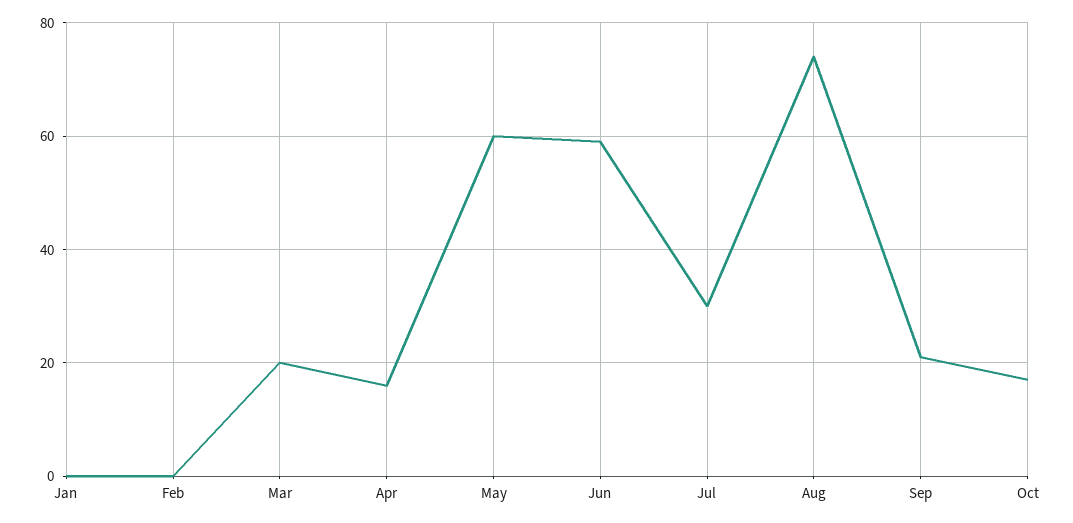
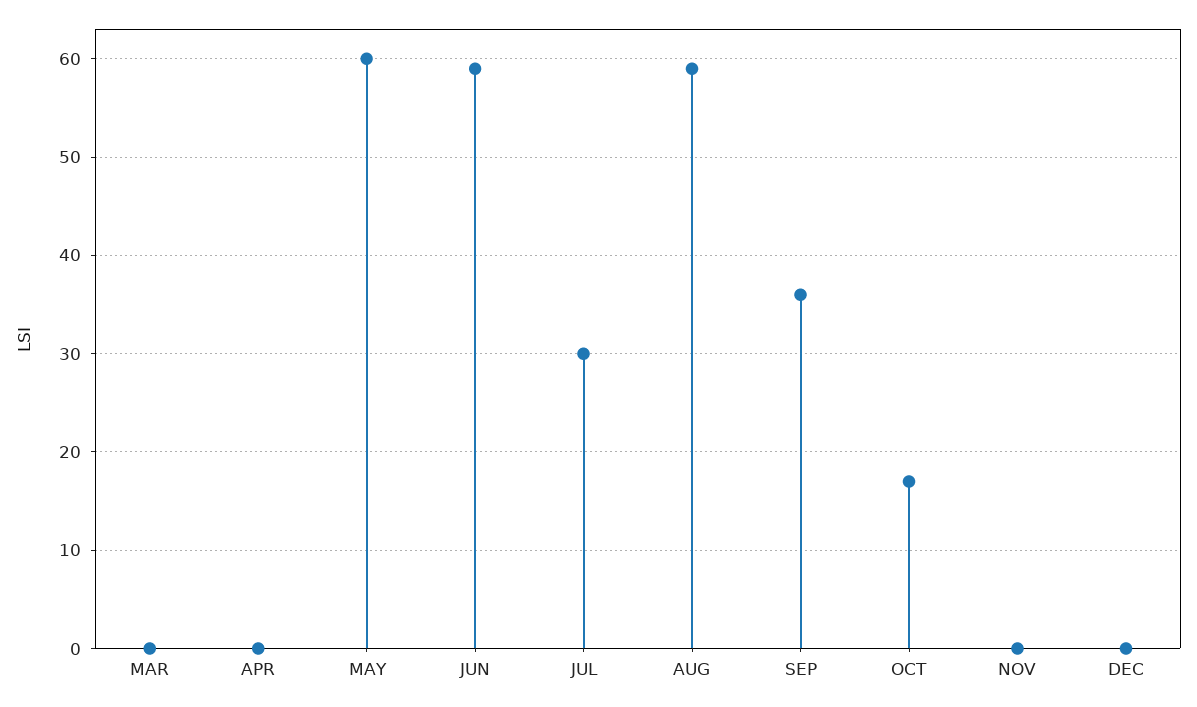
Jan: 0 -> none
Feb: 0 -> none
Mar: 20 -> 0
Apr: 15 -> 0
Aug: 75 -> 59
Sep: 20 -> 36
NOV: none -> 0
DEC: none -> 0

